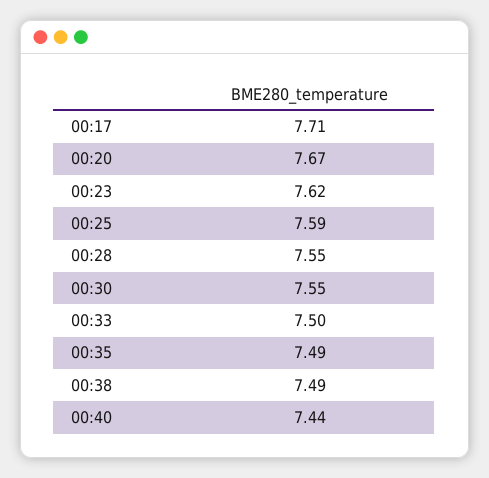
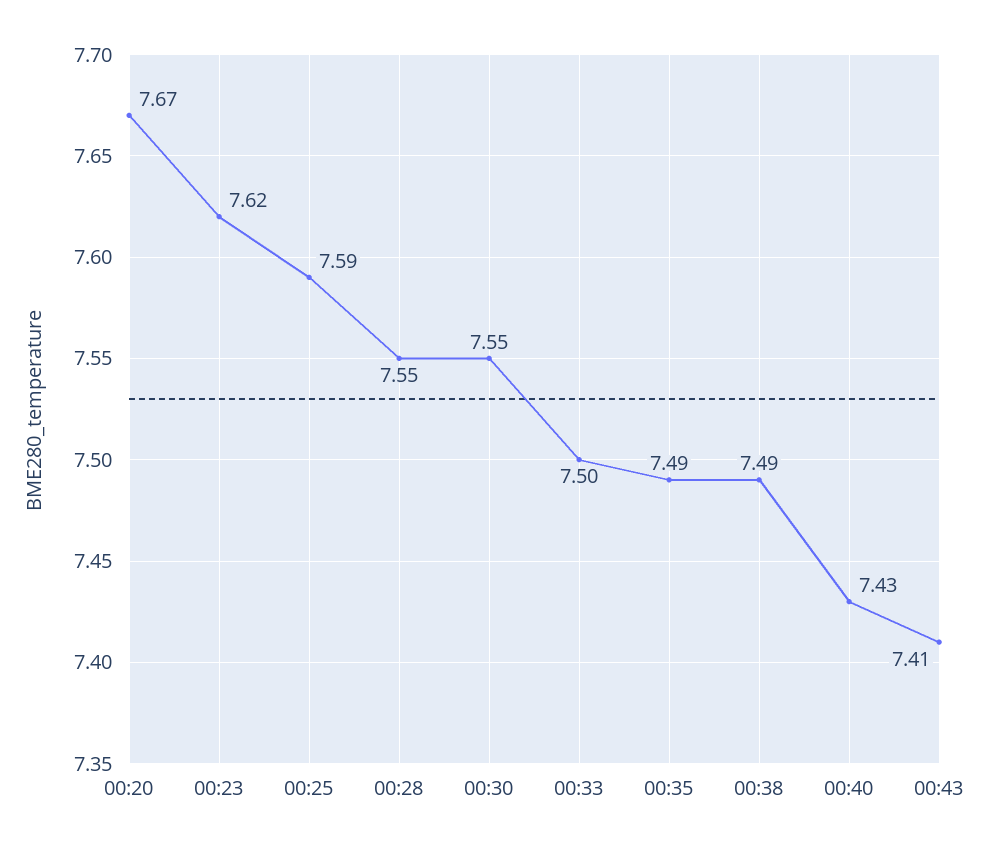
00:17: 7.71 -> none
00:40: 7.44 -> 7.43
00:43: none -> 7.41

